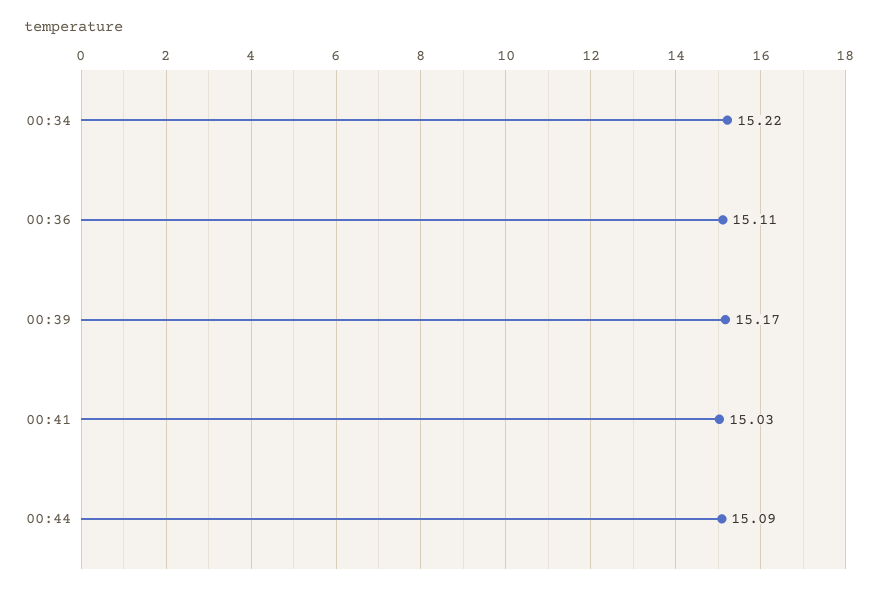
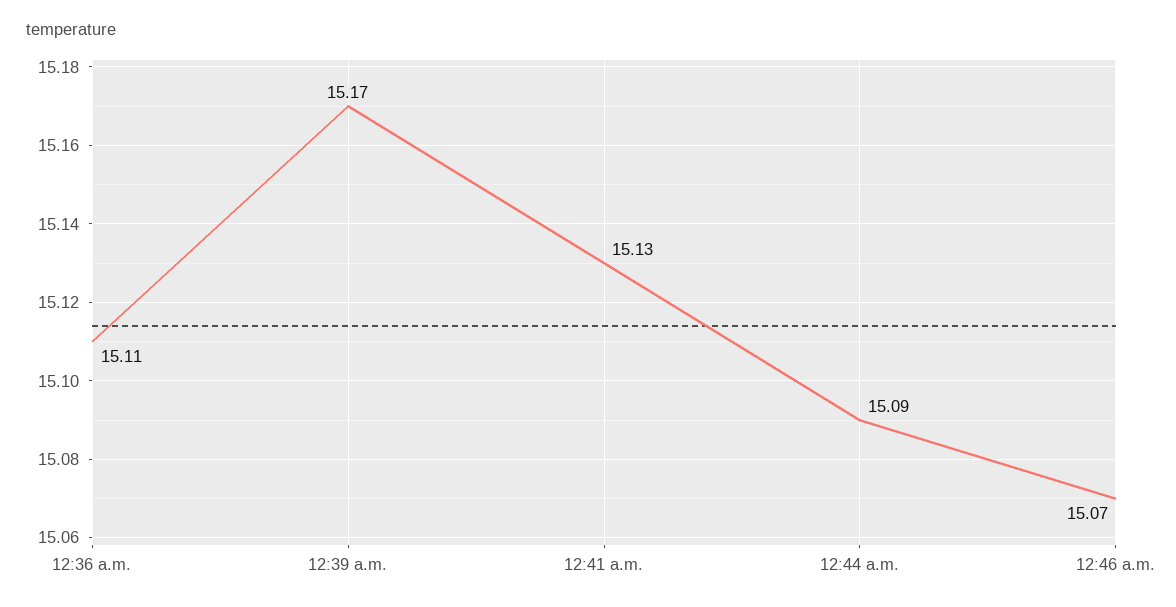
00:34: 15.22 -> none
00:41: 15.03 -> 15.13
12:46 a.m.: none -> 15.07

